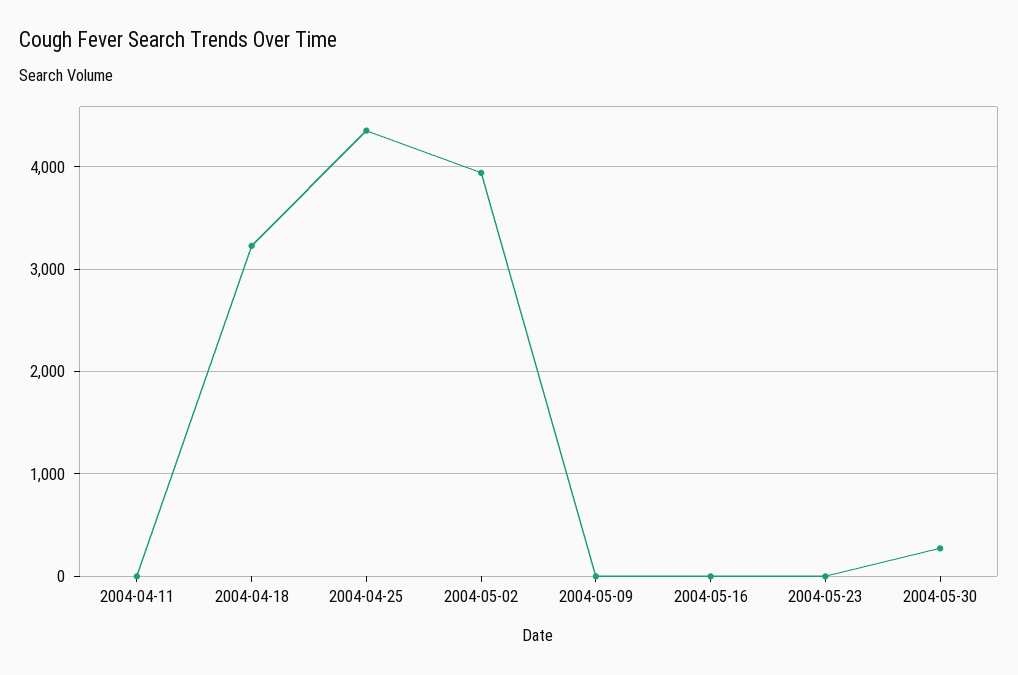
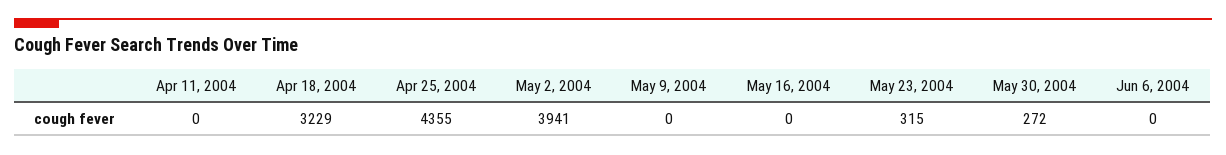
2004-05-23: 0 -> 315
Jun 6, 2004: none -> 0

